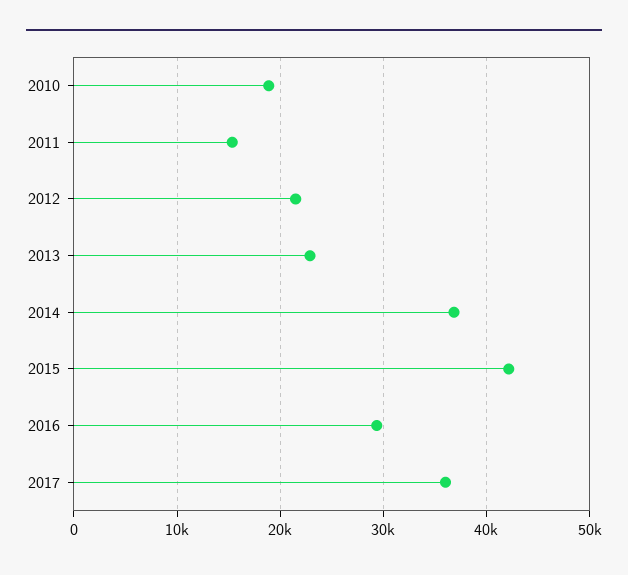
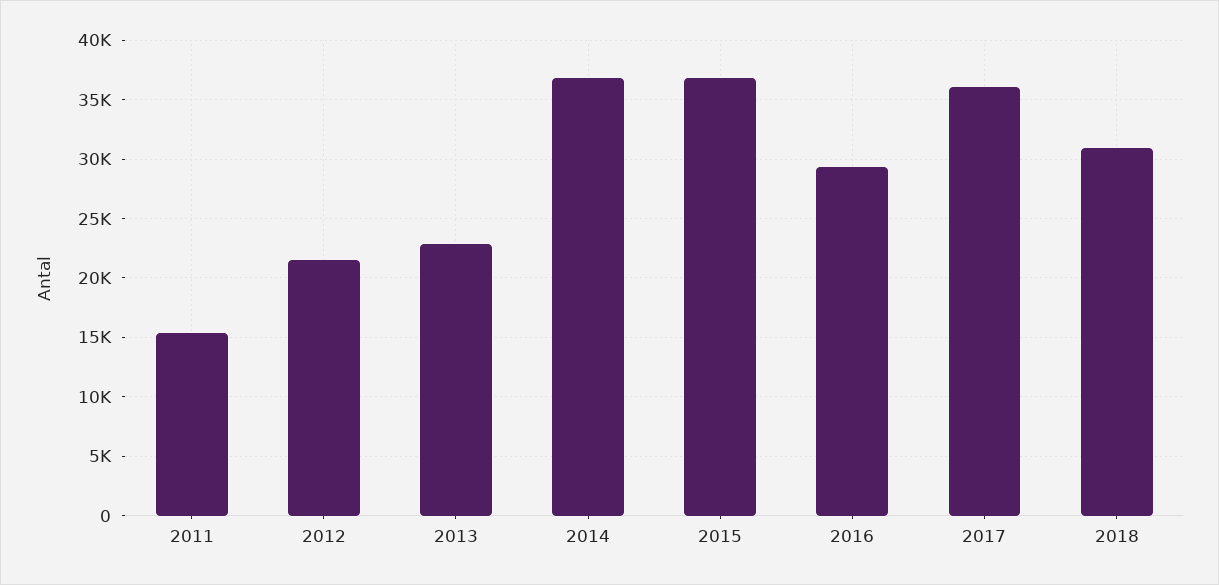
2010: 19000 -> none
2015: 42000 -> 37000
2018: none -> 31000

